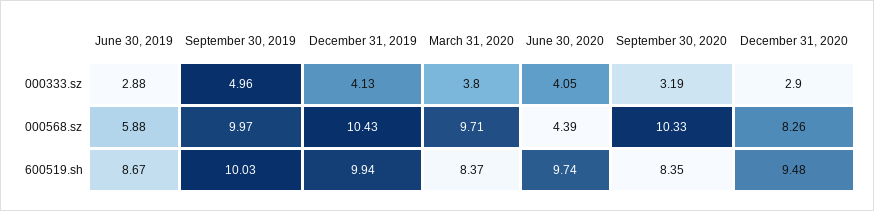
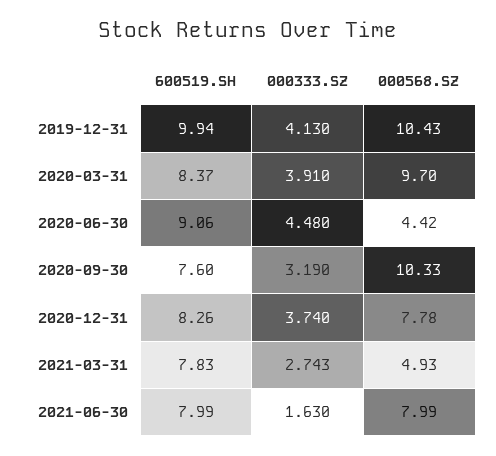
June 30, 2019, 000333.sz: 2.88 -> none
September 30, 2019, 000333.sz: 4.96 -> none
March 31, 2020, 000333.sz: 3.8 -> 3.91
June 30, 2020, 000333.sz: 4.05 -> 4.48
December 31, 2020, 000333.sz: 2.9 -> 3.74
June 30, 2019, 000568.sz: 5.88 -> none
September 30, 2019, 000568.sz: 9.97 -> none
March 31, 2020, 000568.sz: 9.71 -> 9.7
June 30, 2020, 000568.sz: 4.39 -> 4.42
December 31, 2020, 000568.sz: 8.26 -> 7.78
June 30, 2019, 600519.sh: 8.67 -> none
September 30, 2019, 600519.sh: 10.03 -> none
June 30, 2020, 600519.sh: 9.74 -> 9.06
September 30, 2020, 600519.sh: 8.35 -> 7.6
December 31, 2020, 600519.sh: 9.48 -> 8.26
2021-03-31, 600519.sh: none -> 7.83
2021-03-31, 000333.sz: none -> 2.743
2021-03-31, 000568.sz: none -> 4.93
2021-06-30, 600519.sh: none -> 7.99
2021-06-30, 000333.sz: none -> 1.63
2021-06-30, 000568.sz: none -> 7.99

